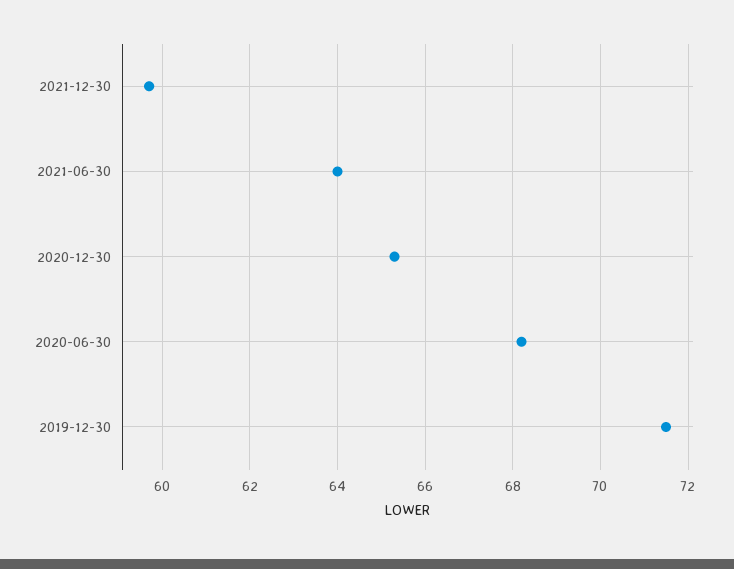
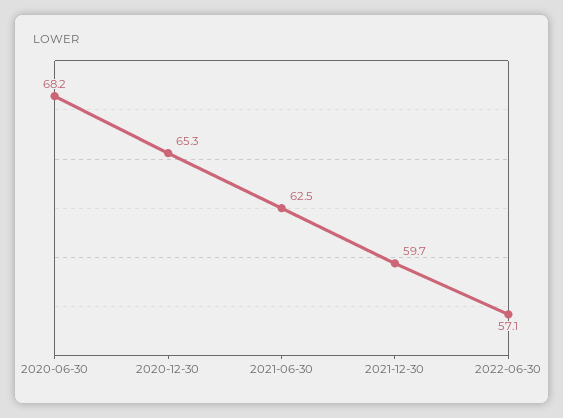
2021-06-30: 64 -> 62.5
2019-12-30: 71.5 -> none
2022-06-30: none -> 57.1

